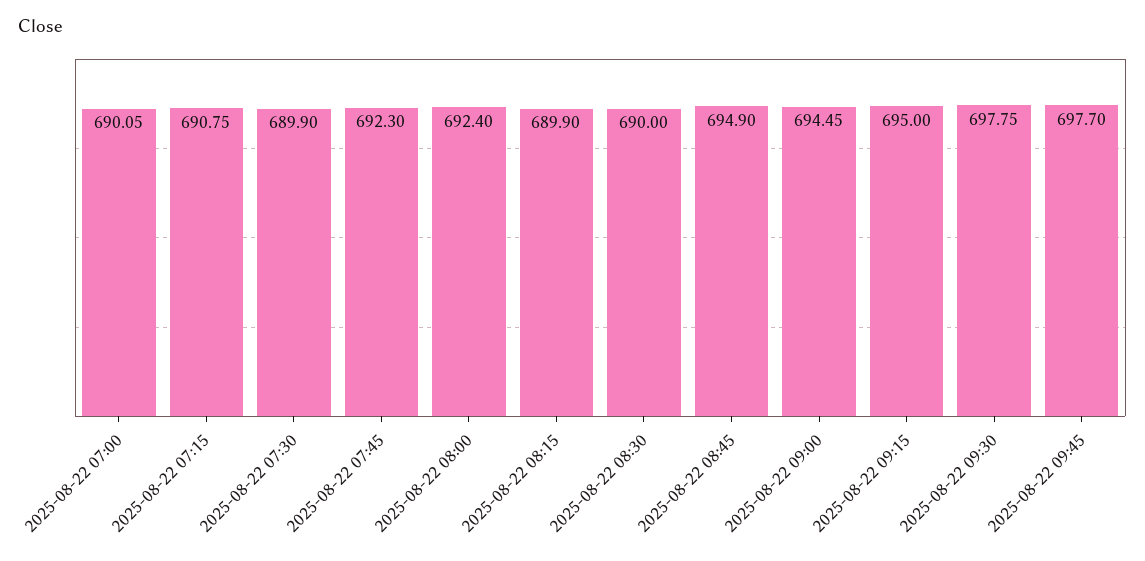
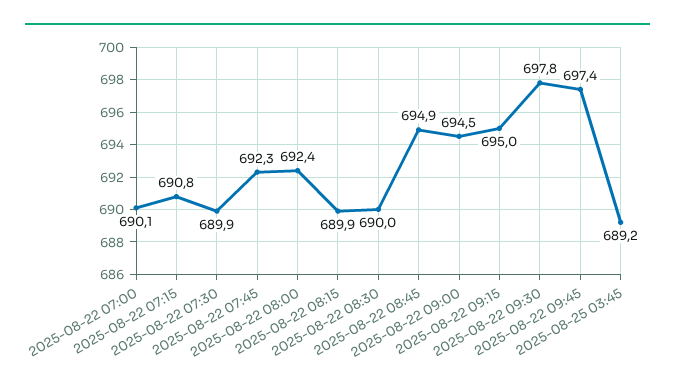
2025-08-22 09:45: 697.7 -> 697.4
2025-08-25 03:45: none -> 689.2

